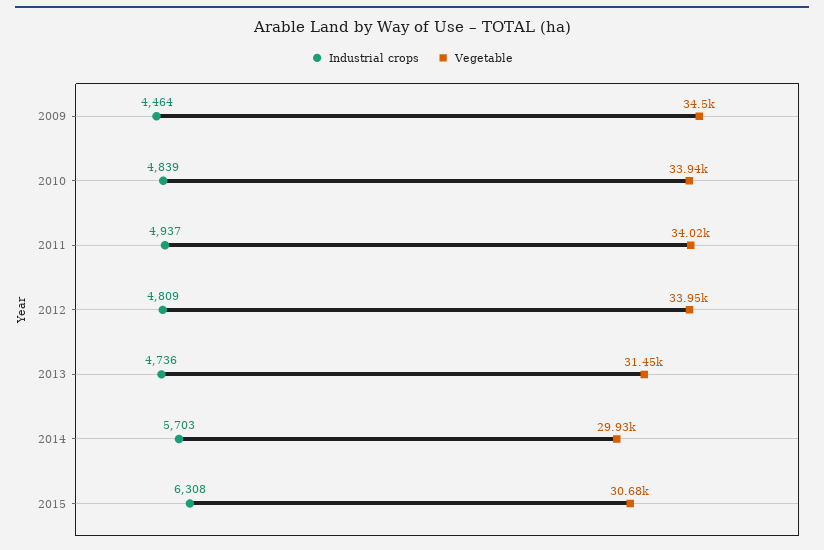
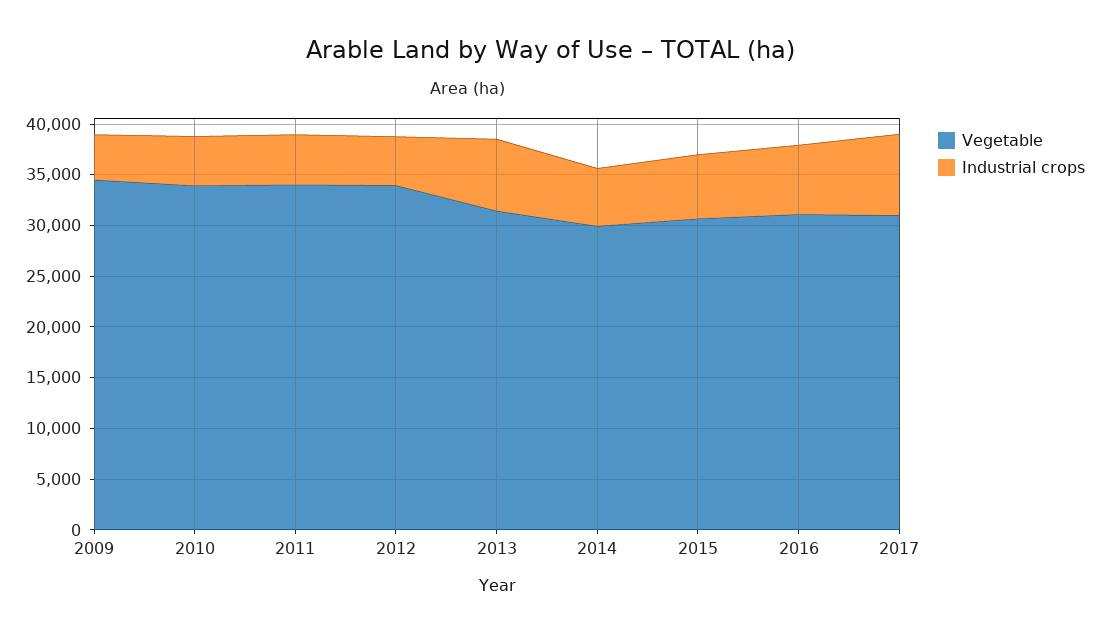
Industrial crops, 2013: 4736 -> 7000
Vegetable, 2016: none -> 31000
Industrial crops, 2016: none -> 7000
Vegetable, 2017: none -> 31000
Industrial crops, 2017: none -> 8000

